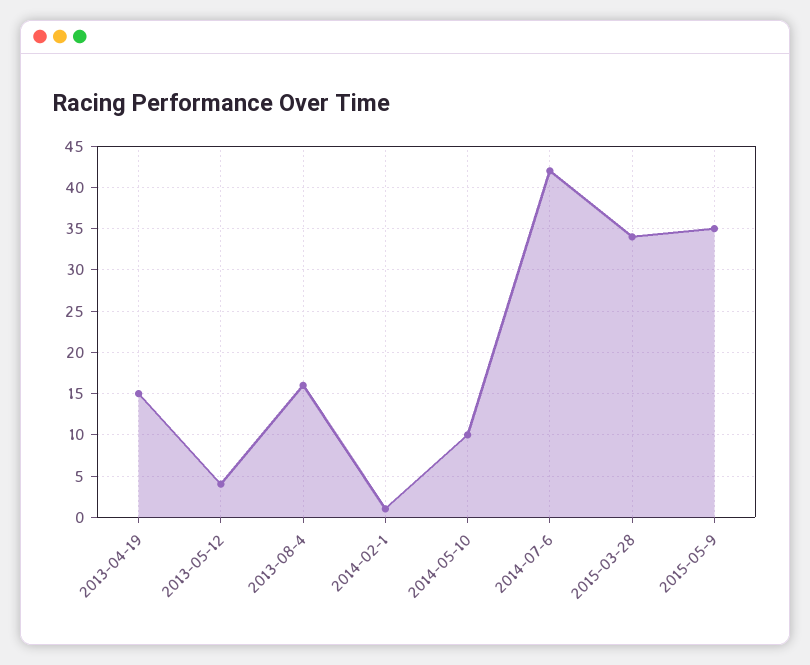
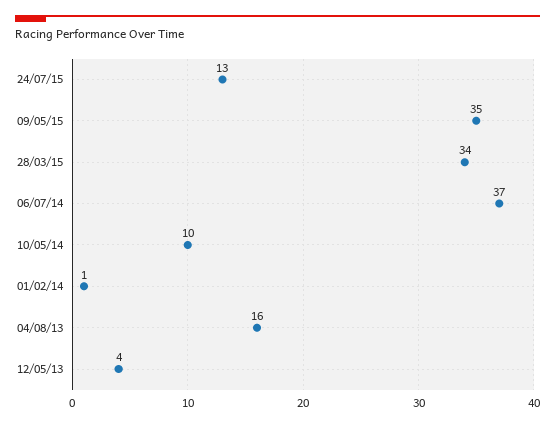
2013-04-19: 15 -> none
2014-07-6: 42 -> 37
24/07/15: none -> 13

